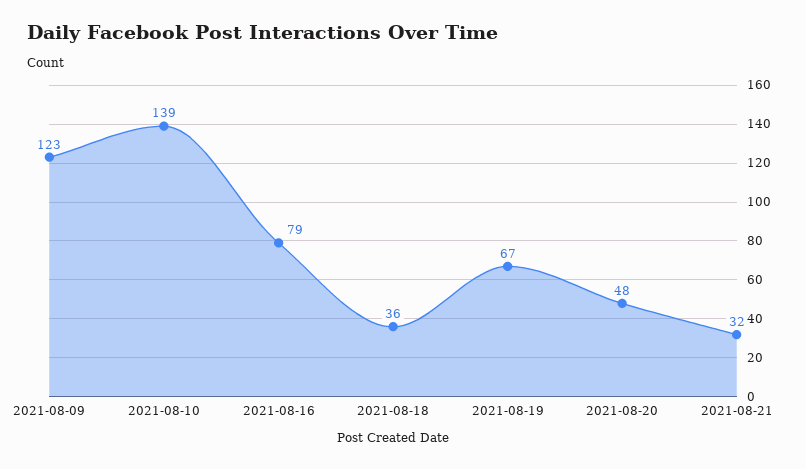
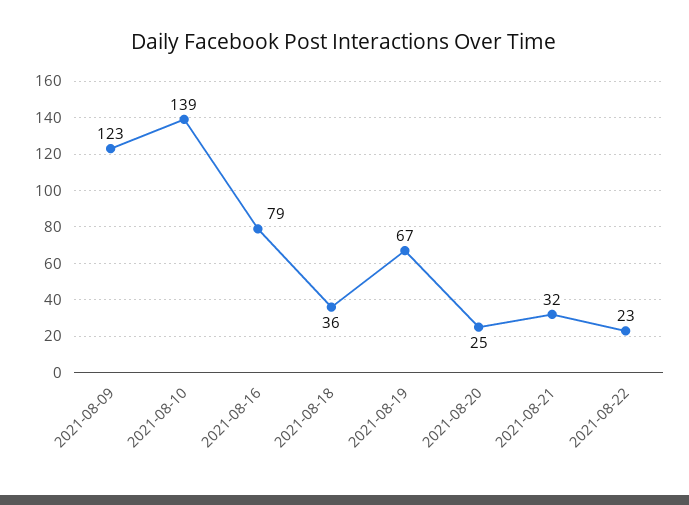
2021-08-20: 48 -> 25
2021-08-22: none -> 23

